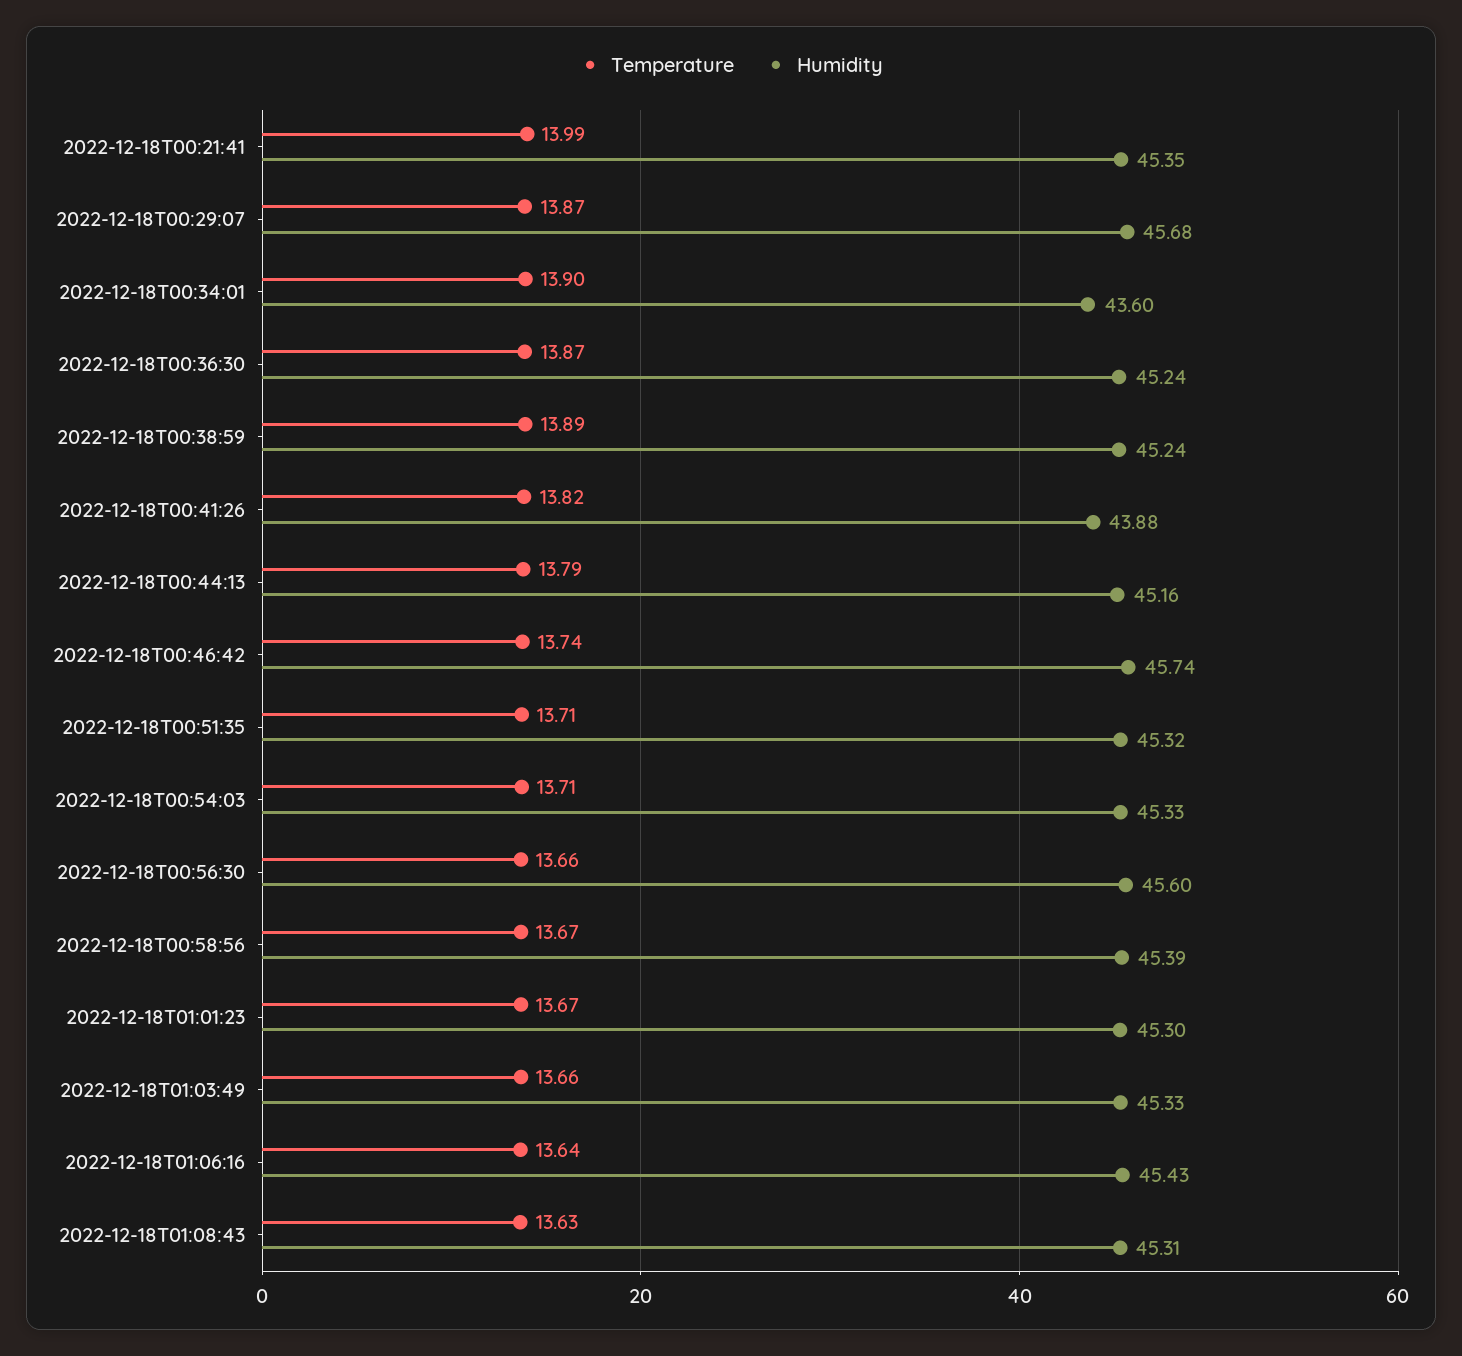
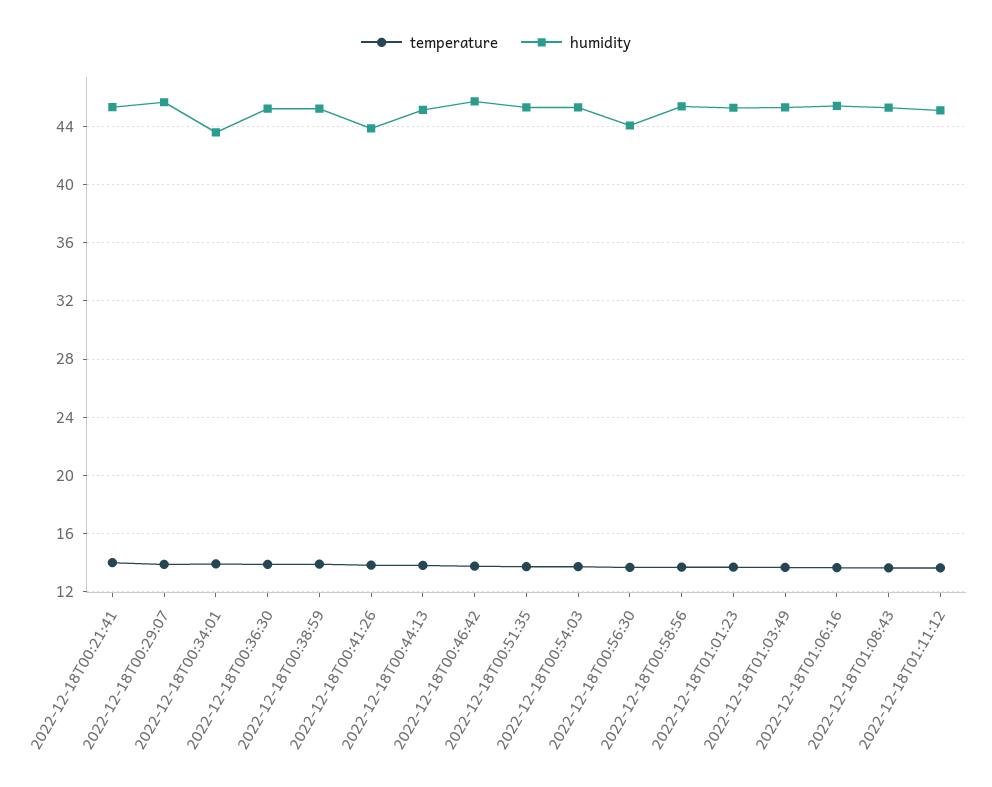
Humidity, 2022-12-18T00:56:30: 45.6 -> 44
Temperature, 2022-12-18T01:11:12: none -> 13.5
Humidity, 2022-12-18T01:11:12: none -> 45

